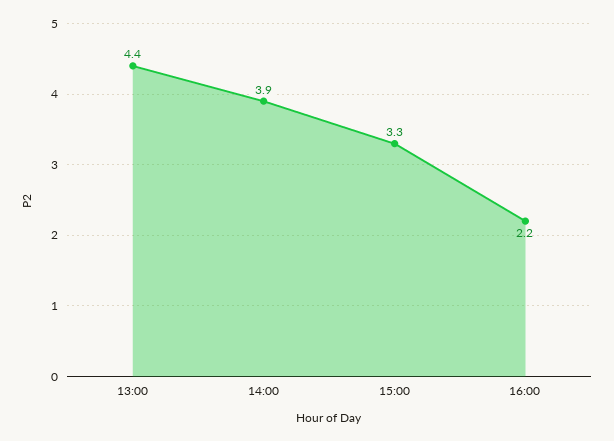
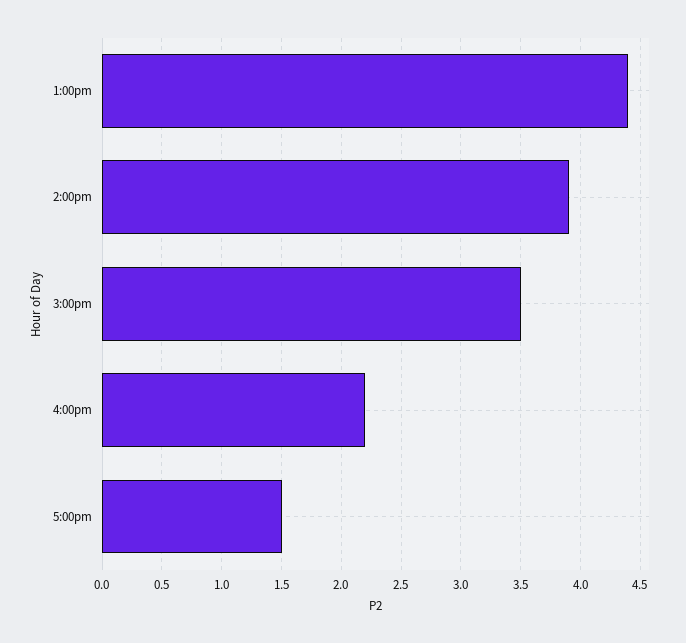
15:00: 3.3 -> 3.5
5:00pm: none -> 1.5

